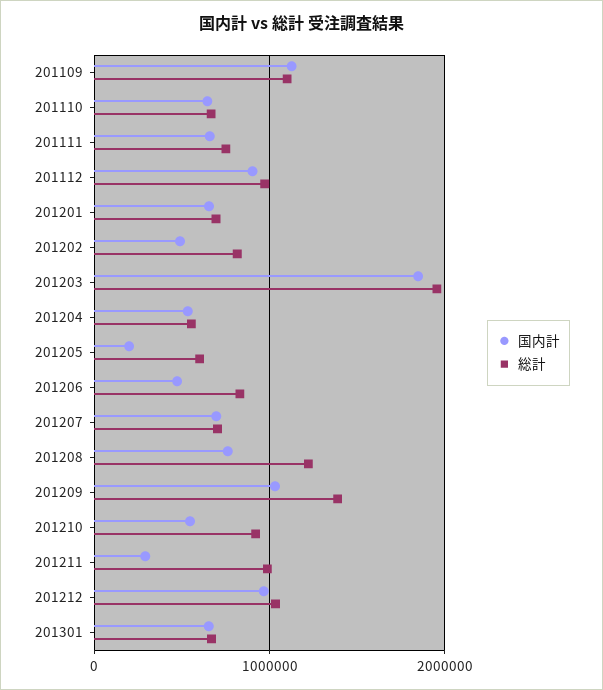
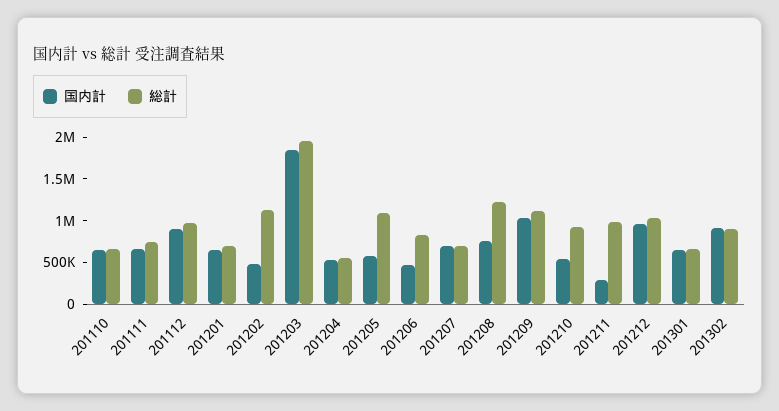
国内計, 201109: 1100000 -> none
総計, 201109: 1100000 -> none
総計, 201202: 800000 -> 1100000
国内計, 201205: 200000 -> 600000
総計, 201205: 600000 -> 1100000
総計, 201209: 1400000 -> 1100000
国内計, 201302: none -> 900000
総計, 201302: none -> 900000

